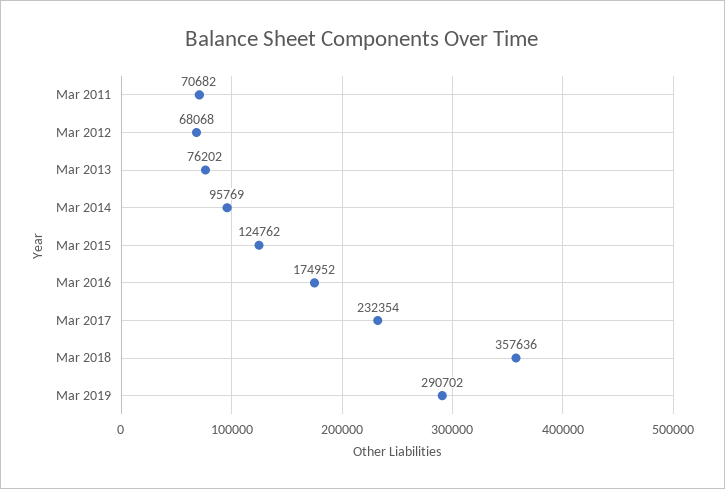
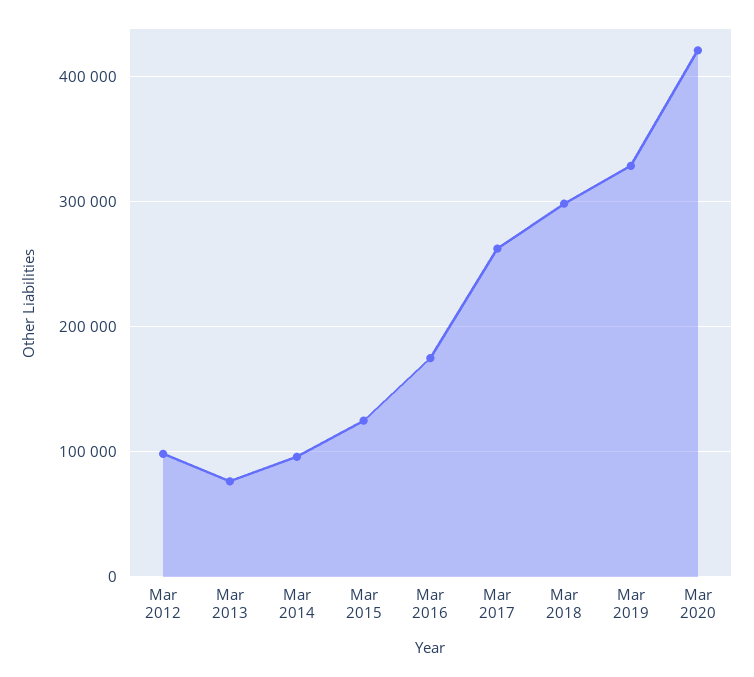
Mar 2011: 70682 -> none
Mar 2012: 68068 -> 100000
Mar 2017: 232354 -> 260000
Mar 2018: 357636 -> 300000
Mar 2019: 290702 -> 330000
Mar 2020: none -> 420000

